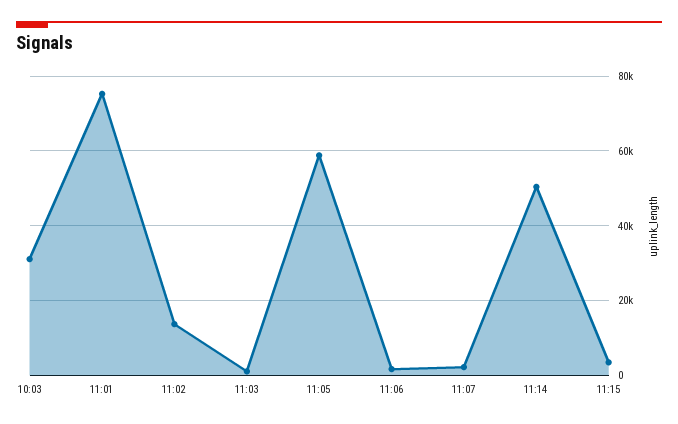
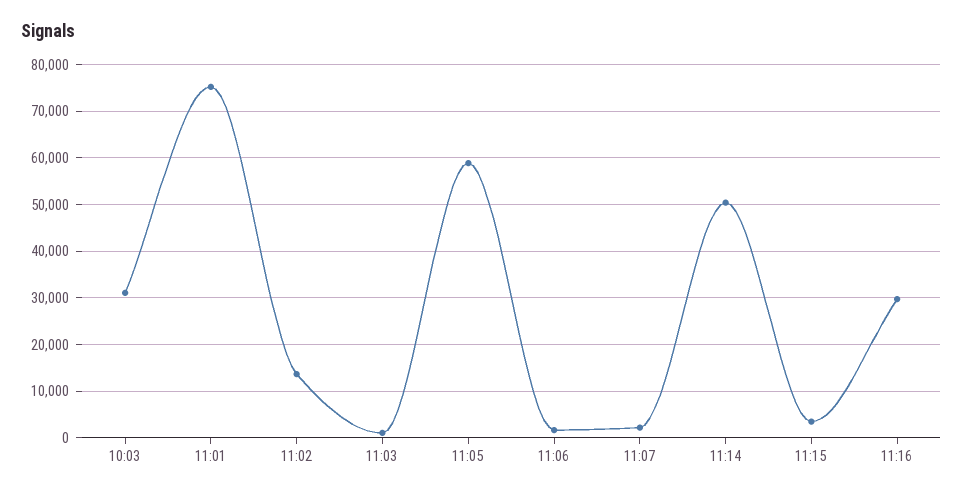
11:16: none -> 30000

